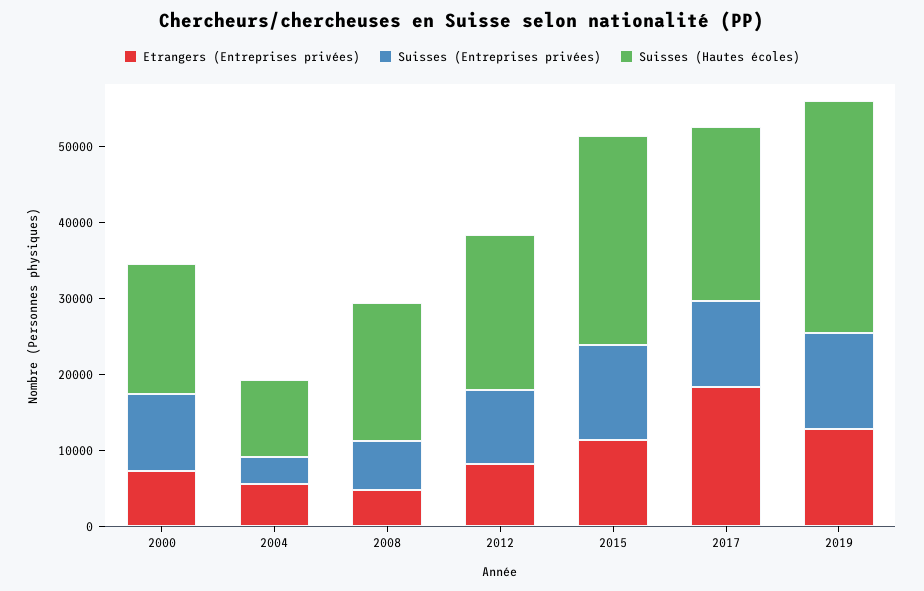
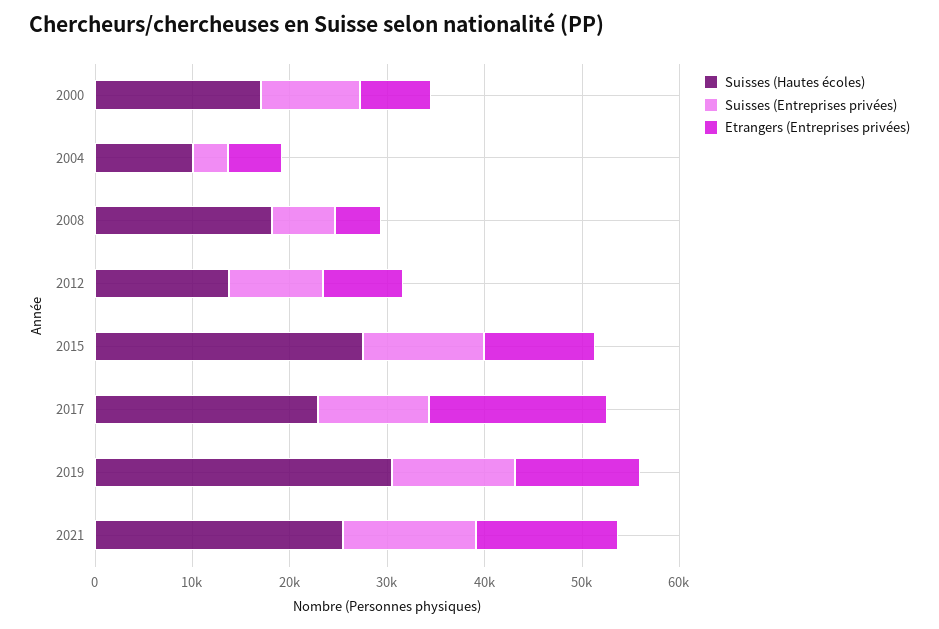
Suisses (Hautes écoles), 2012: 20000 -> 14000
Suisses (Hautes écoles), 2021: none -> 26000
Suisses (Entreprises privées), 2021: none -> 14000
Etrangers (Entreprises privées), 2021: none -> 14000

